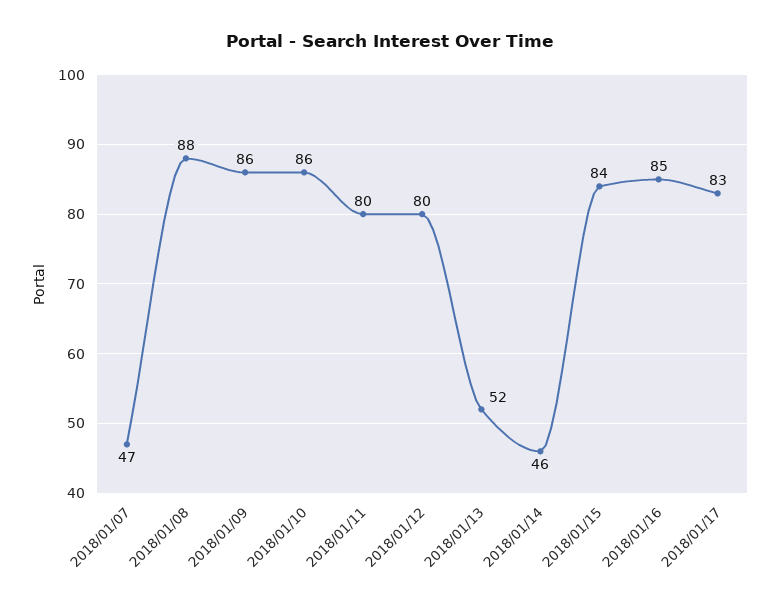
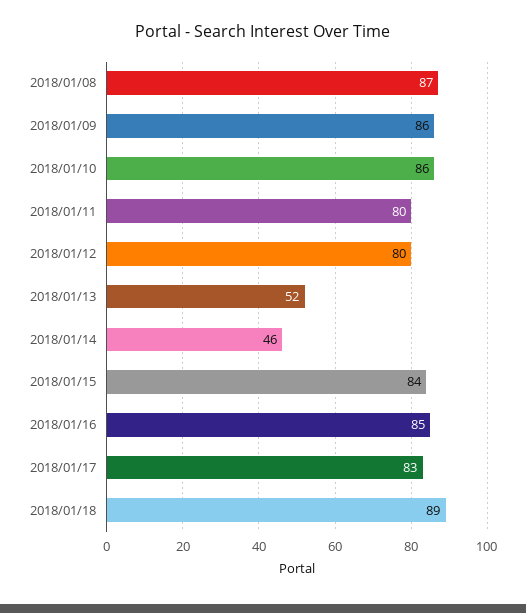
2018/01/07: 47 -> none
2018/01/08: 88 -> 87
2018/01/18: none -> 89

